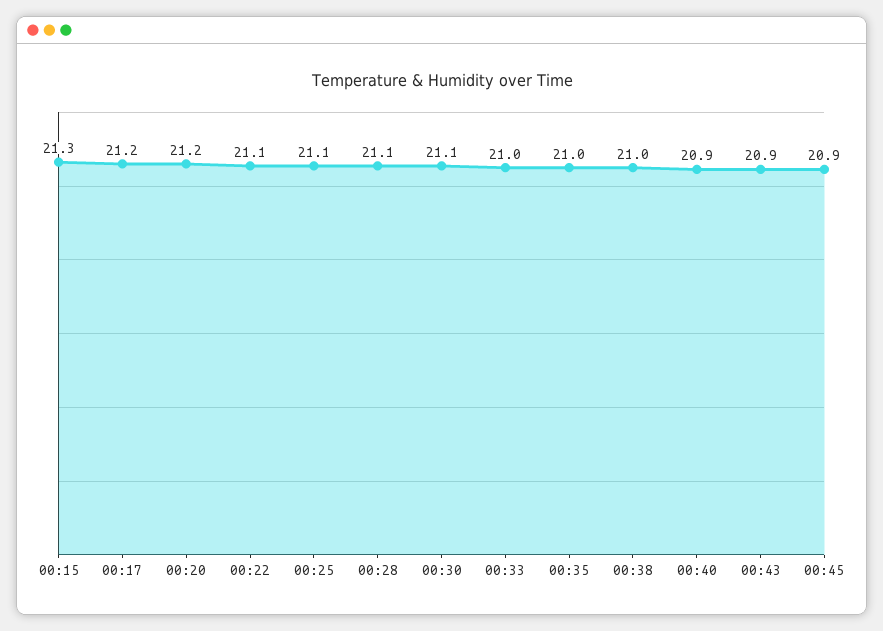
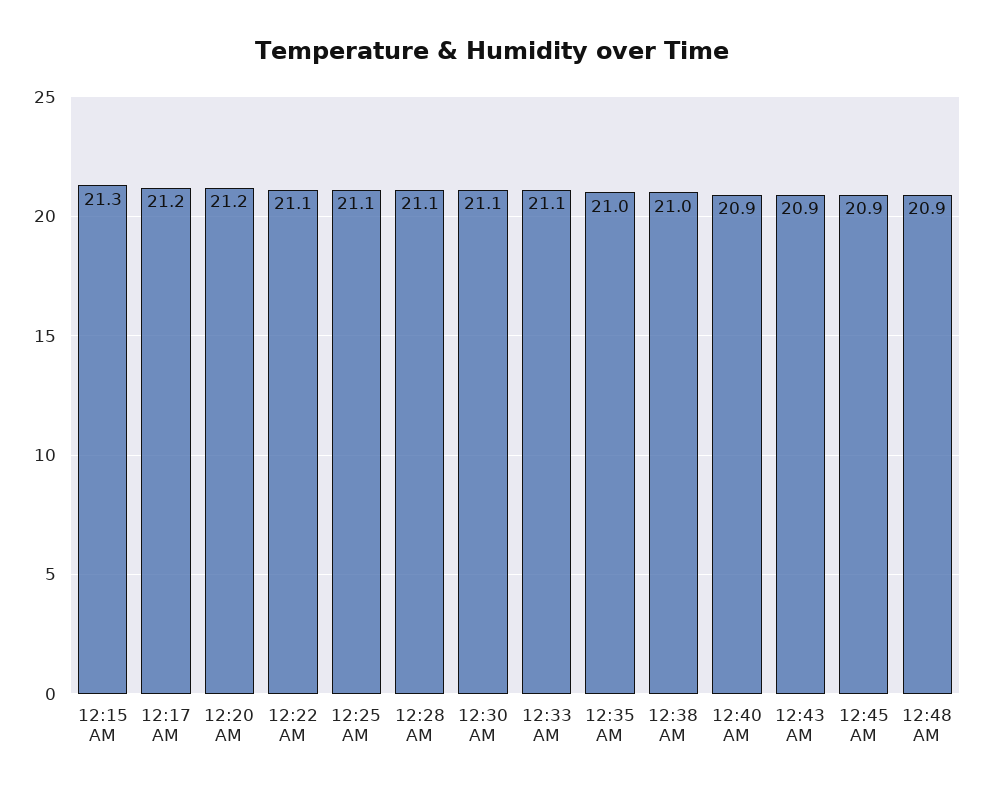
00:33: 21 -> 21.1
12:48 AM: none -> 20.9

